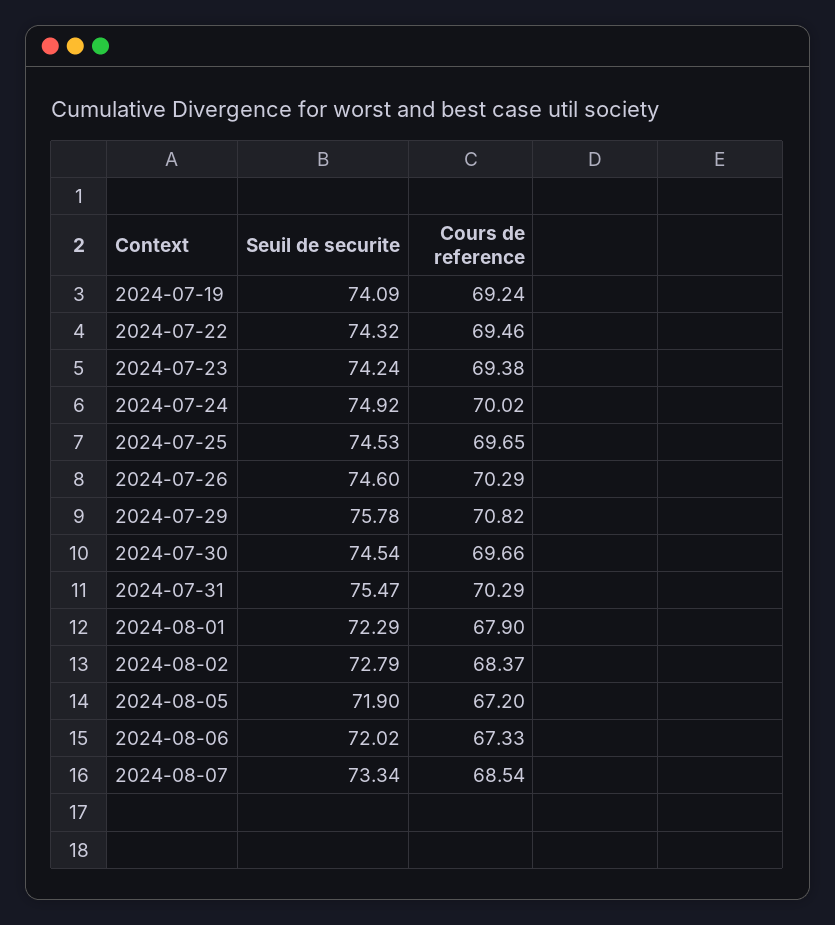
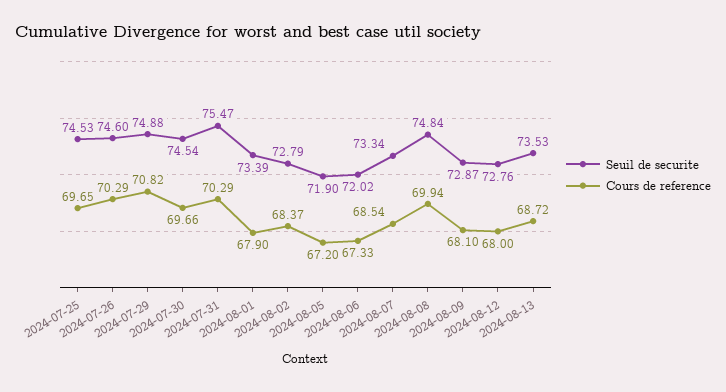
Seuil de securite, 2024-07-19: 74.09 -> none
Cours de reference, 2024-07-19: 69.24 -> none
Seuil de securite, 2024-07-22: 74.32 -> none
Cours de reference, 2024-07-22: 69.46 -> none
Seuil de securite, 2024-07-23: 74.24 -> none
Cours de reference, 2024-07-23: 69.38 -> none
Seuil de securite, 2024-07-24: 74.92 -> none
Cours de reference, 2024-07-24: 70.02 -> none
Seuil de securite, 2024-07-29: 75.78 -> 74.88
Seuil de securite, 2024-08-01: 72.29 -> 73.39
Seuil de securite, 2024-08-08: none -> 74.84
Cours de reference, 2024-08-08: none -> 69.94
Seuil de securite, 2024-08-09: none -> 72.87
Cours de reference, 2024-08-09: none -> 68.1
Seuil de securite, 2024-08-12: none -> 72.76
Cours de reference, 2024-08-12: none -> 68
Seuil de securite, 2024-08-13: none -> 73.53
Cours de reference, 2024-08-13: none -> 68.72

